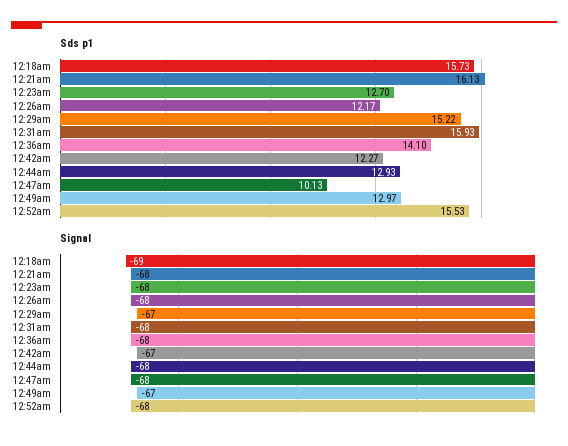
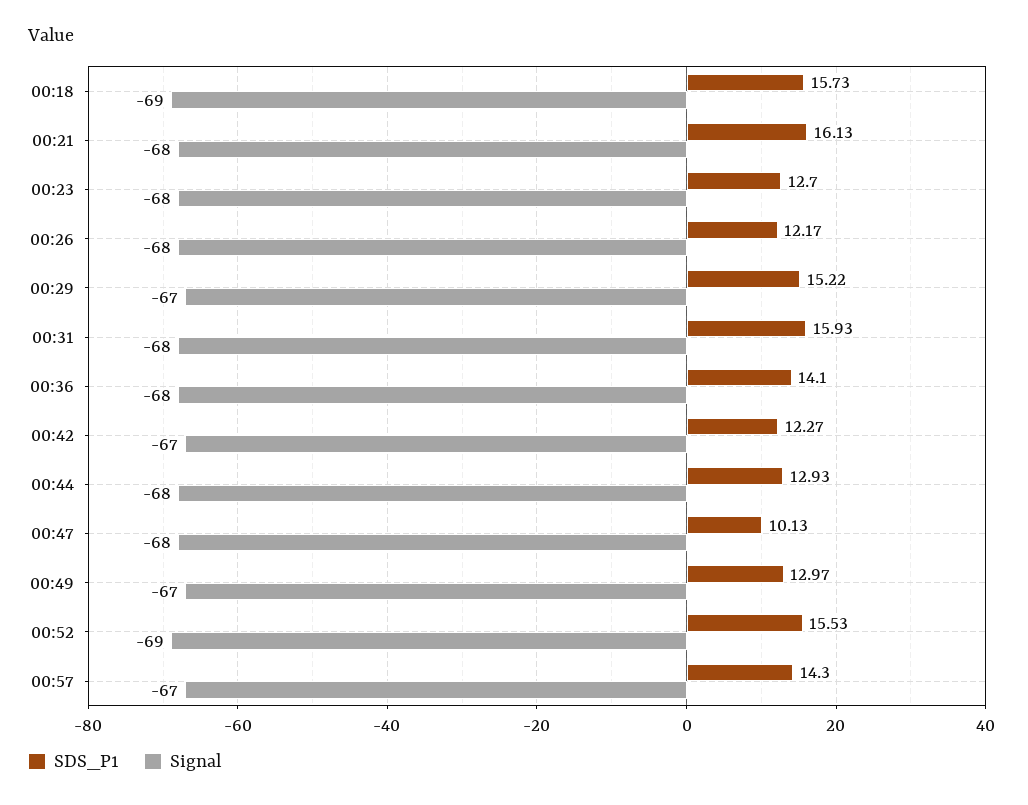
Signal, 12:52am: -68 -> -69
Sds p1, 00:57: none -> 14.3
Signal, 00:57: none -> -67

